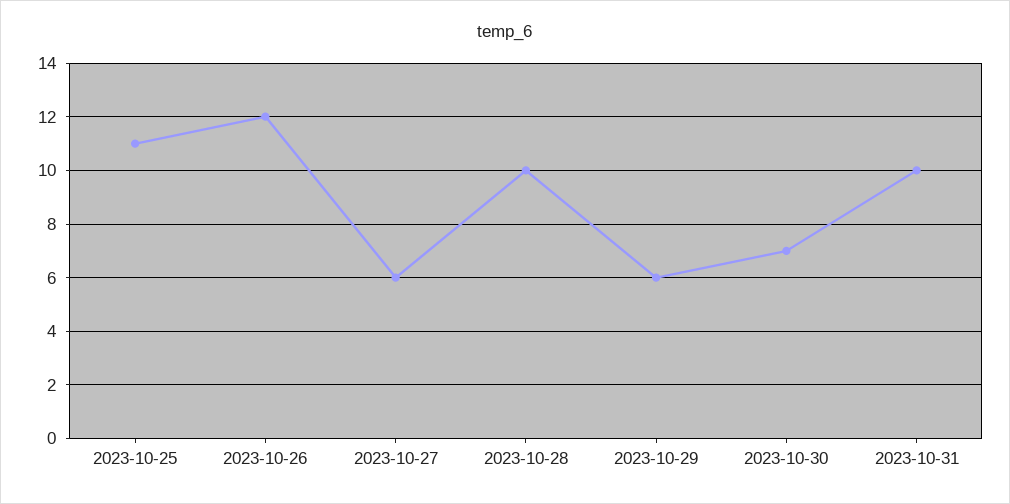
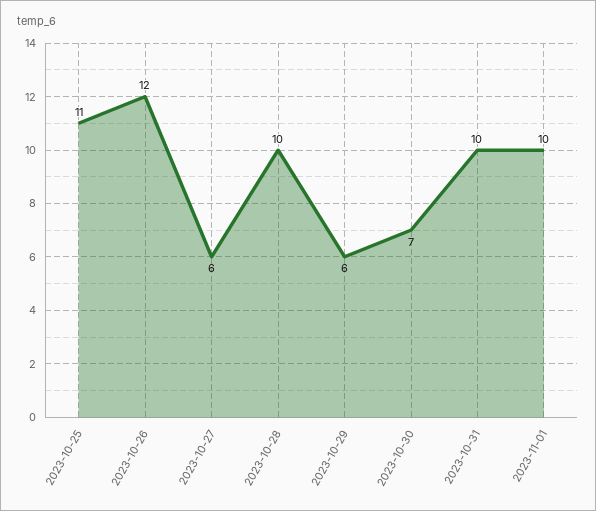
2023-11-01: none -> 10

